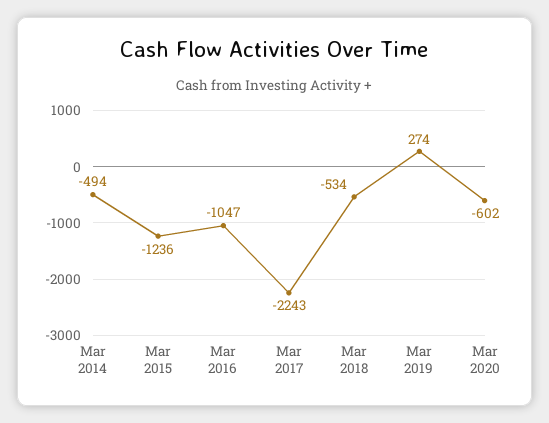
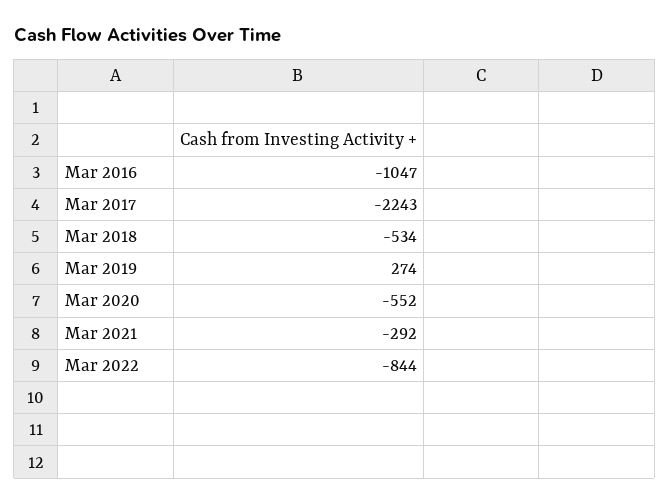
Mar 2014: -494 -> none
Mar 2015: -1236 -> none
Mar 2020: -602 -> -552
Mar 2021: none -> -292
Mar 2022: none -> -844

